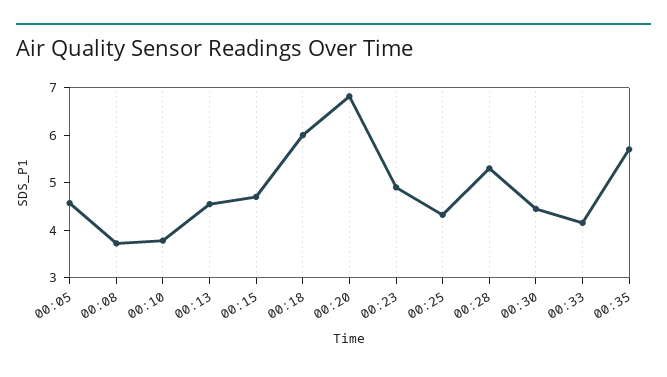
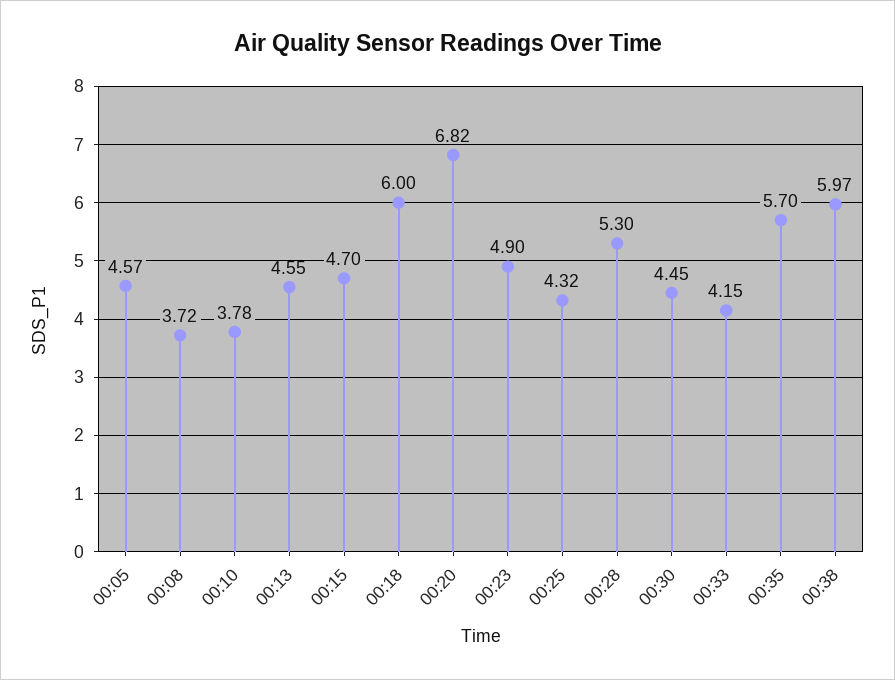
00:38: none -> 5.97

